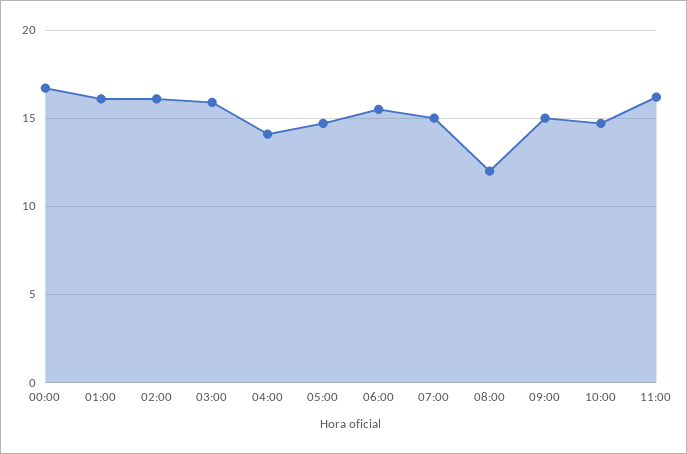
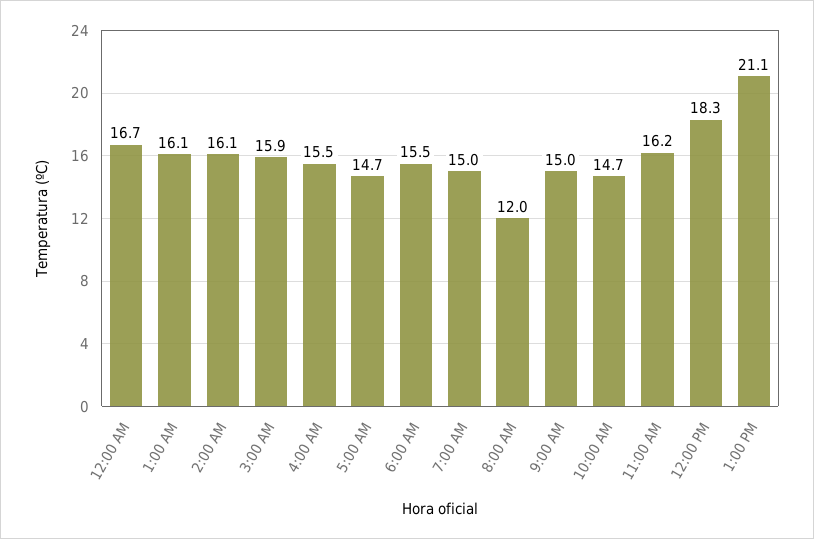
04:00: 14 -> 15.5
12:00 PM: none -> 18.3
1:00 PM: none -> 21.1

